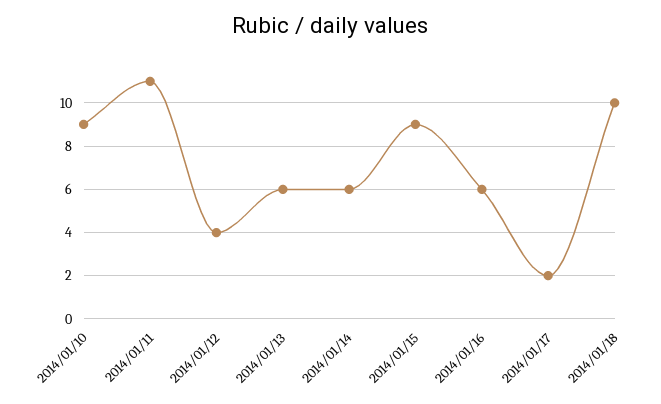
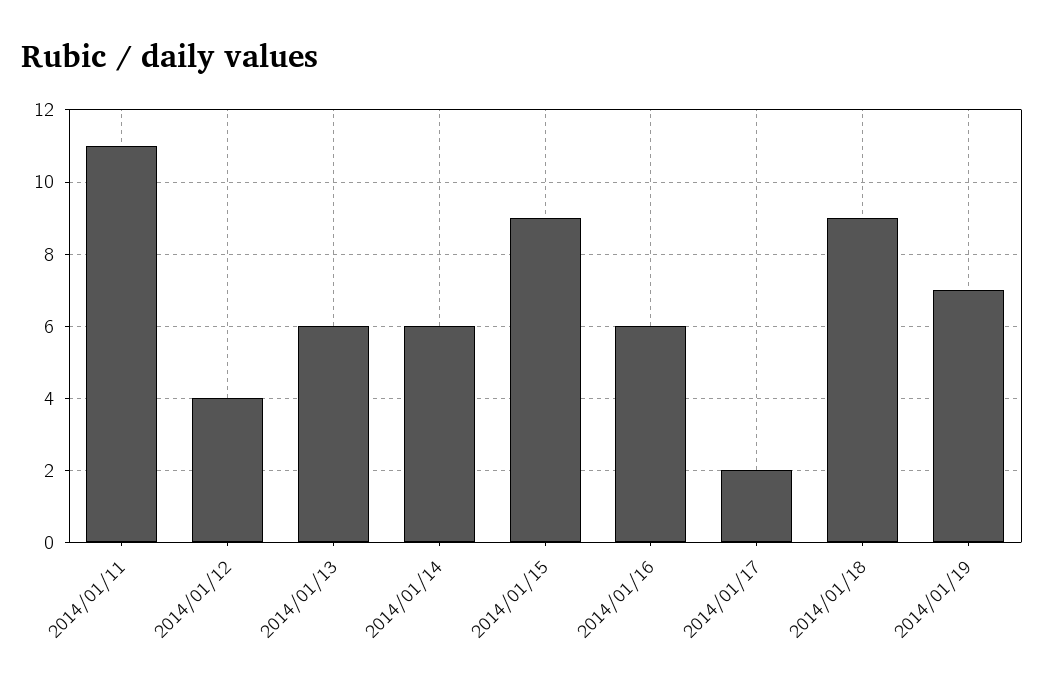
2014/01/10: 9 -> none
2014/01/18: 10 -> 9
2014/01/19: none -> 7

